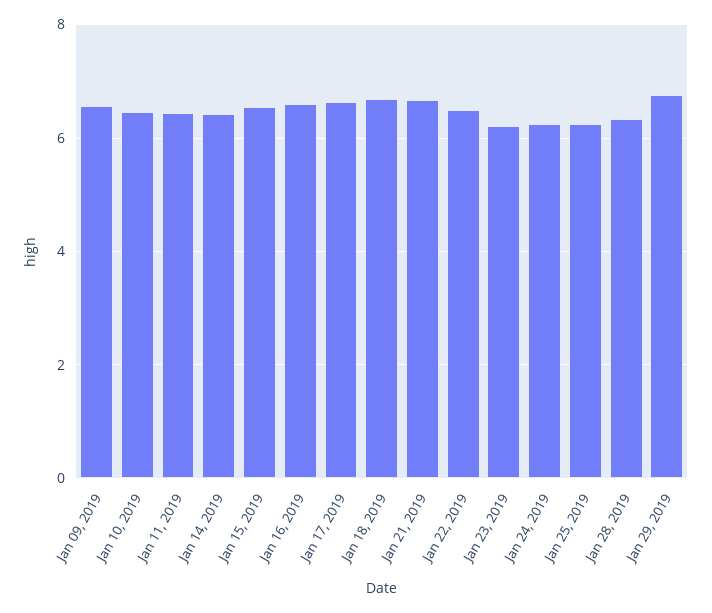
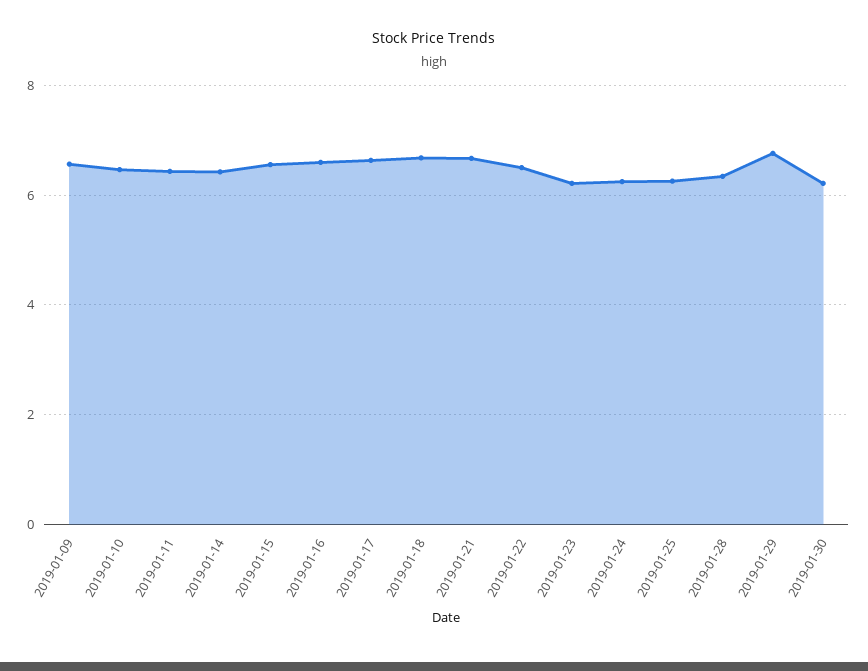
2019-01-30: none -> 6.2

